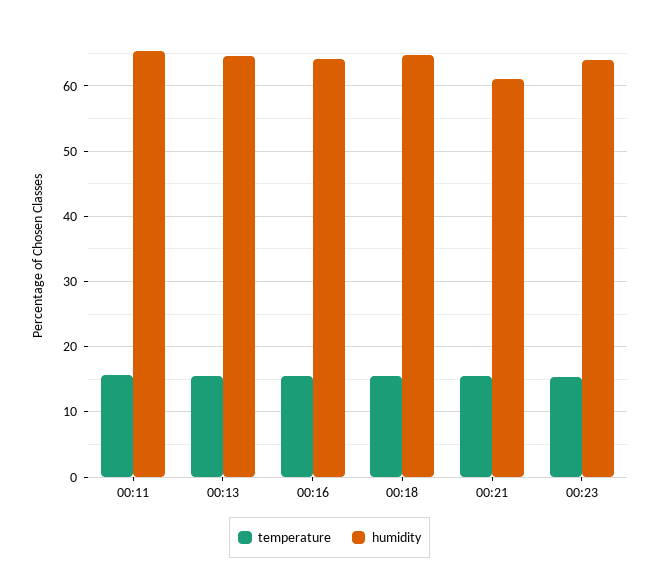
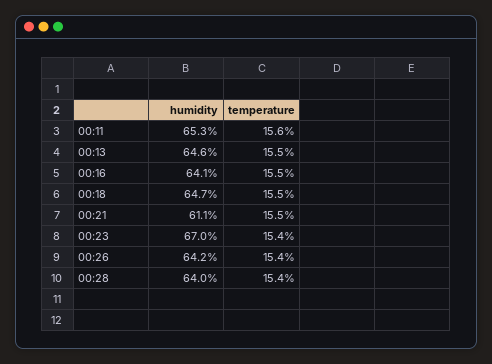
humidity, 00:23: 64 -> 67
humidity, 00:26: none -> 64.2
temperature, 00:26: none -> 15.4
humidity, 00:28: none -> 64
temperature, 00:28: none -> 15.4

